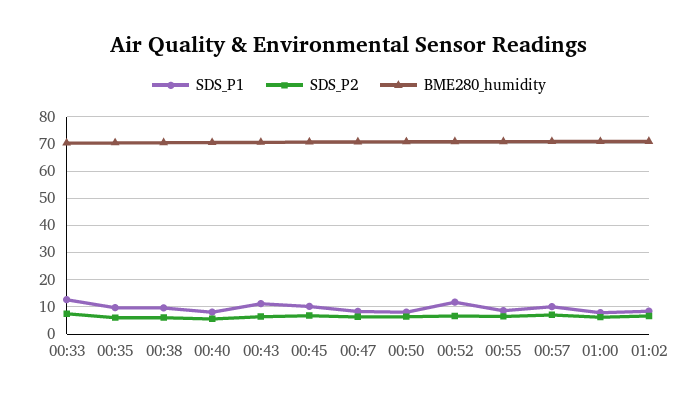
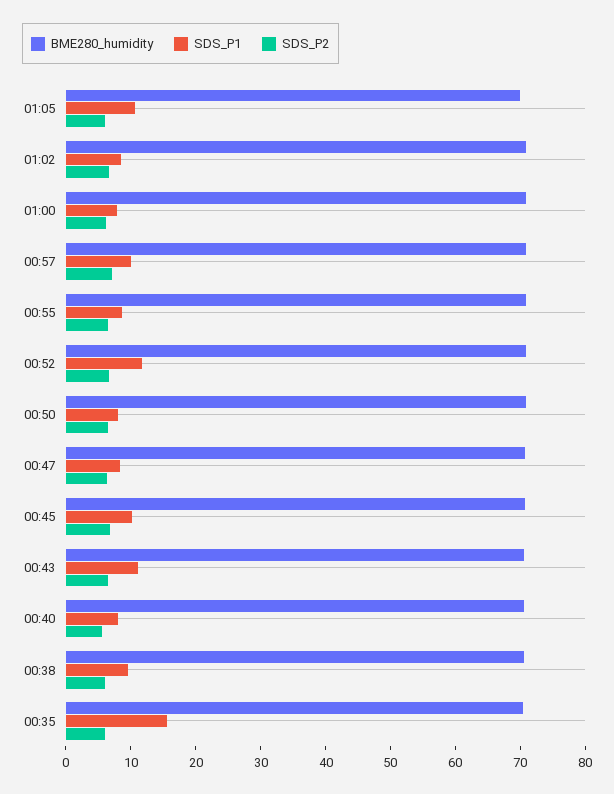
SDS_P1, 00:33: 12.5 -> none
SDS_P2, 00:33: 7.5 -> none
BME280_humidity, 00:33: 70 -> none
SDS_P1, 00:35: 10 -> 16
BME280_humidity, 01:05: none -> 70
SDS_P1, 01:05: none -> 10
SDS_P2, 01:05: none -> 6

